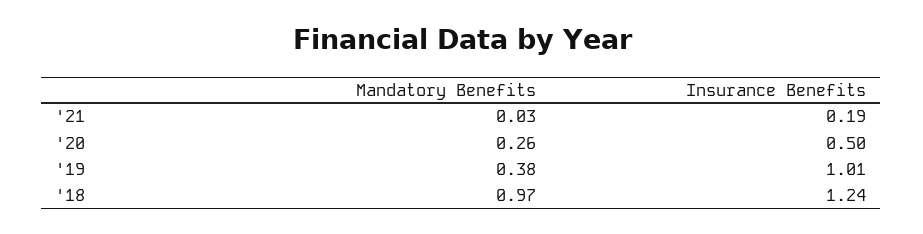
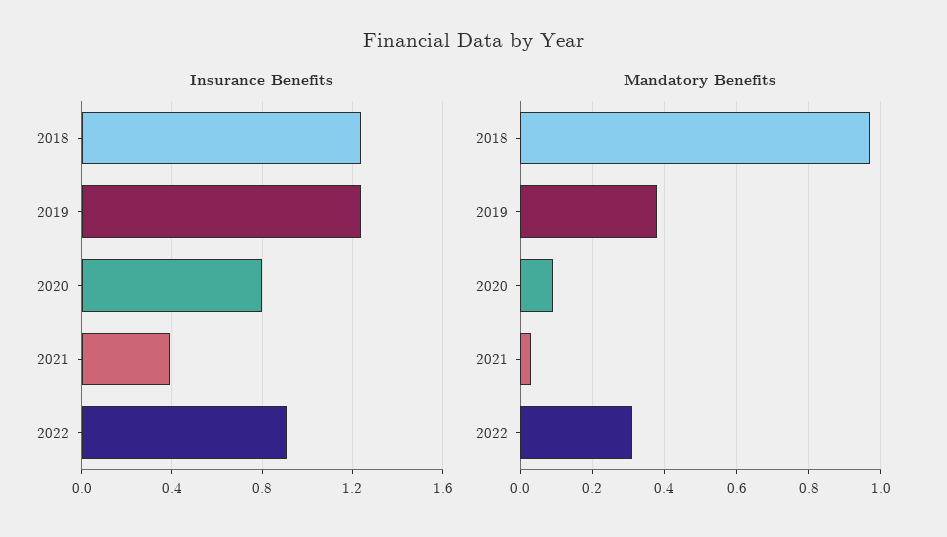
Insurance Benefits, '21: 0.19 -> 0.4
Mandatory Benefits, '20: 0.26 -> 0.1
Insurance Benefits, '20: 0.5 -> 0.8
Insurance Benefits, '19: 1.01 -> 1.25
Insurance Benefits, 2022: none -> 0.9
Mandatory Benefits, 2022: none -> 0.3

